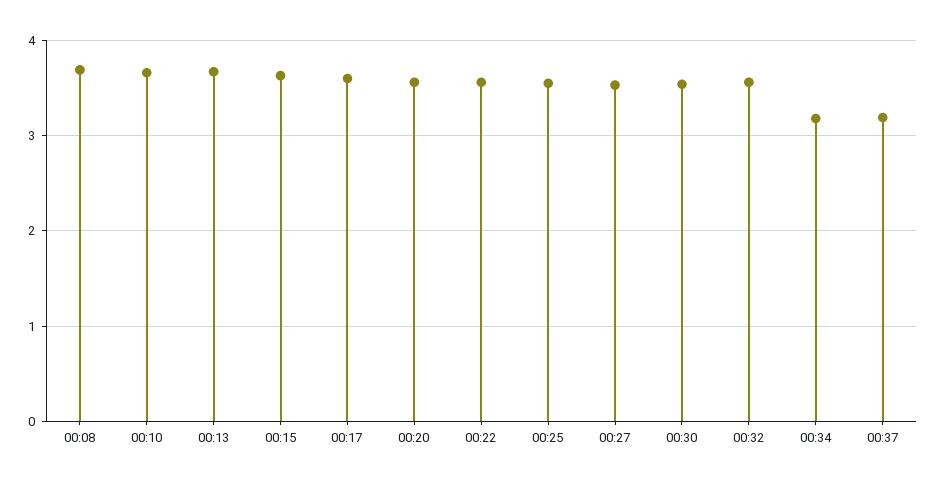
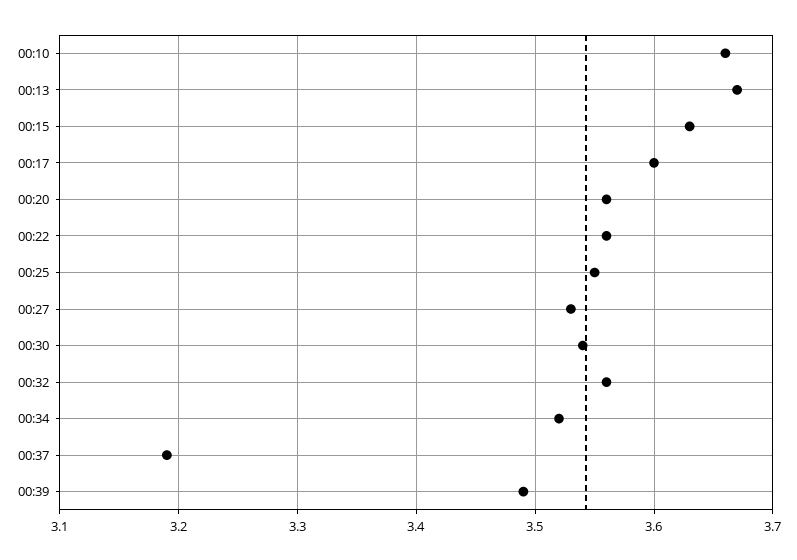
00:08: 3.7 -> none
00:34: 3.2 -> 3.52
00:39: none -> 3.49

